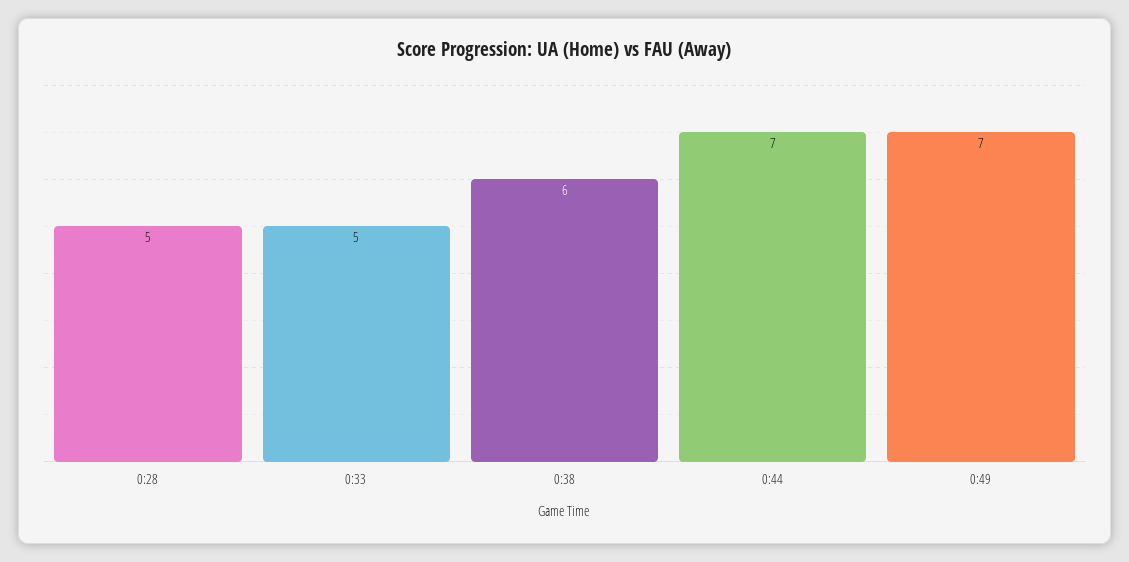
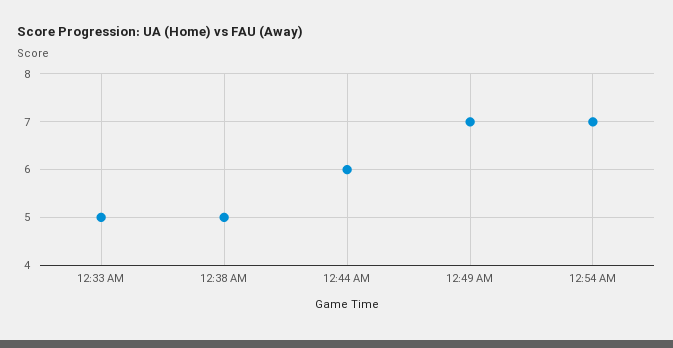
0:28: 5 -> none
0:38: 6 -> 5
0:44: 7 -> 6
12:54 AM: none -> 7

